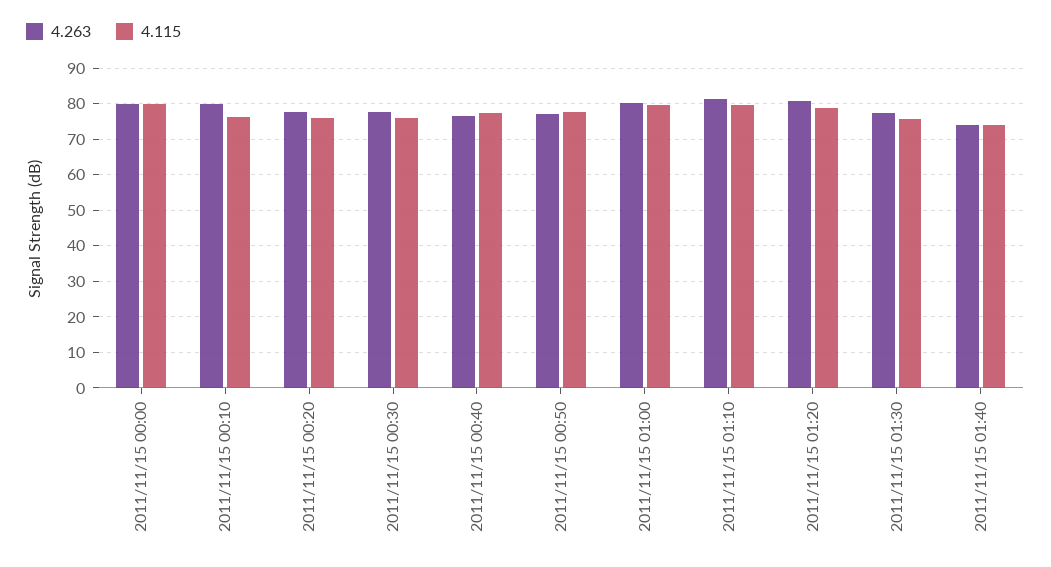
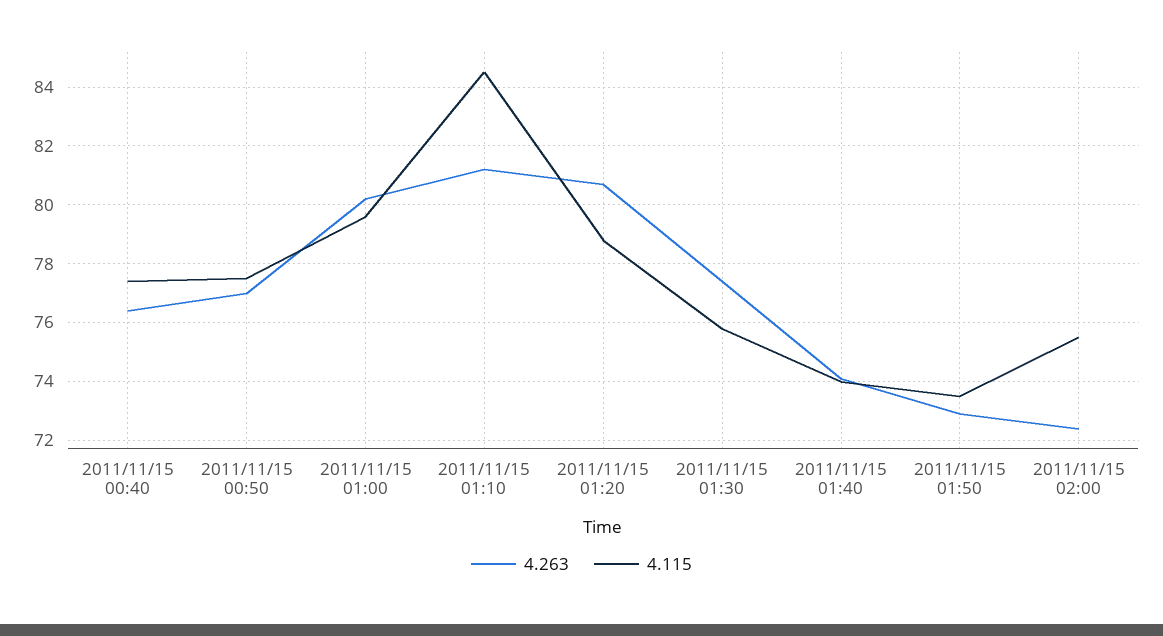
4.263, 2011/11/15 00:00: 80 -> none
4.115, 2011/11/15 00:00: 80 -> none
4.263, 2011/11/15 00:10: 80 -> none
4.115, 2011/11/15 00:10: 76 -> none
4.263, 2011/11/15 00:20: 78 -> none
4.115, 2011/11/15 00:20: 76 -> none
4.263, 2011/11/15 00:30: 78 -> none
4.115, 2011/11/15 00:30: 76 -> none
4.115, 2011/11/15 01:10: 80 -> 84.5
4.263, 2011/11/15 01:50: none -> 73
4.115, 2011/11/15 01:50: none -> 73.5
4.263, 2011/11/15 02:00: none -> 72.5
4.115, 2011/11/15 02:00: none -> 75.5

